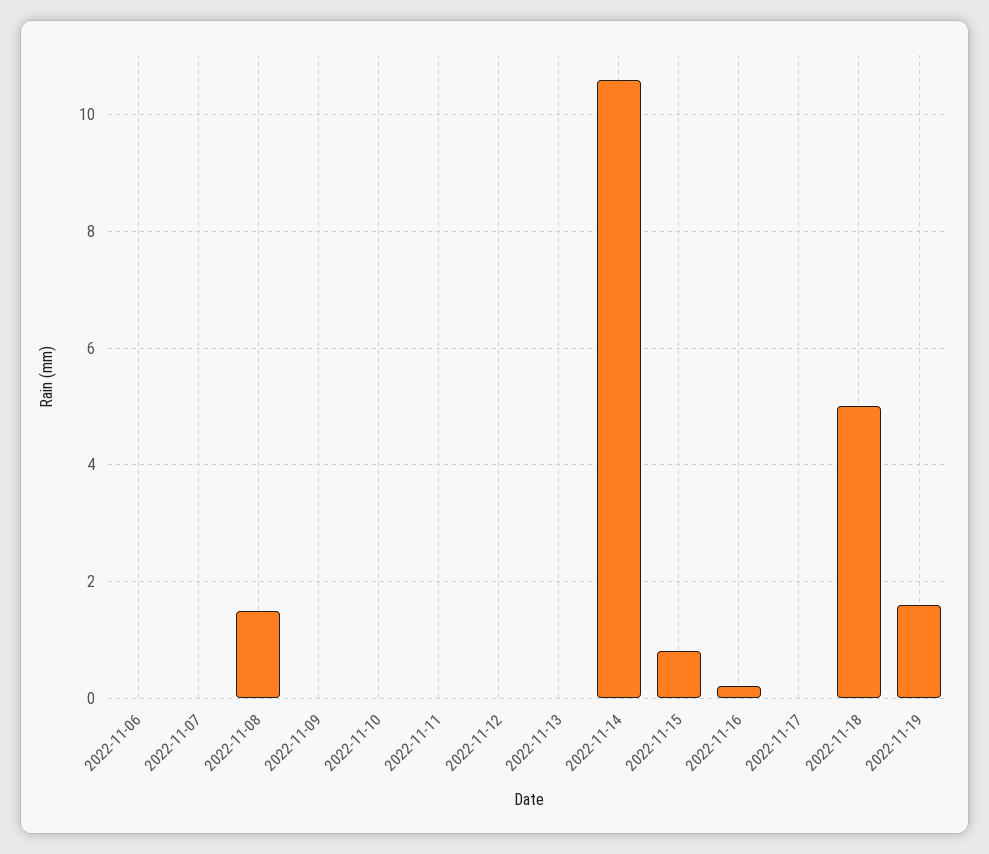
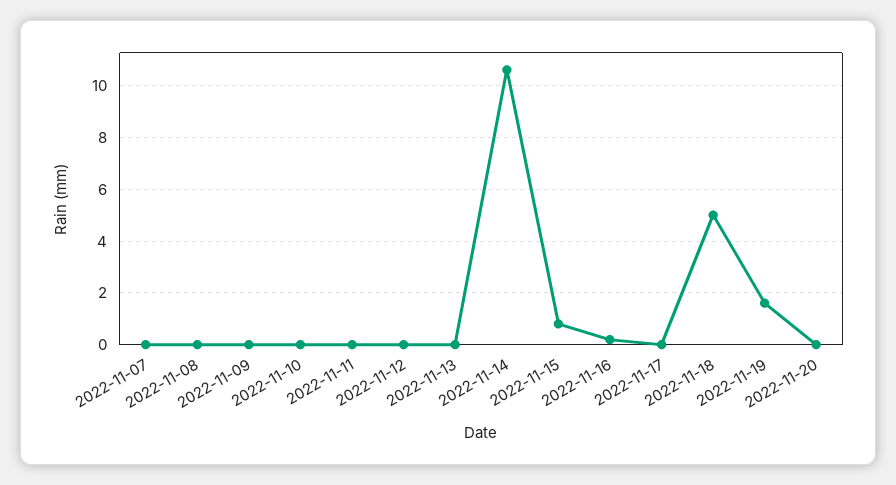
2022-11-06: 0 -> none
2022-11-08: 1.5 -> 0
2022-11-20: none -> 0

